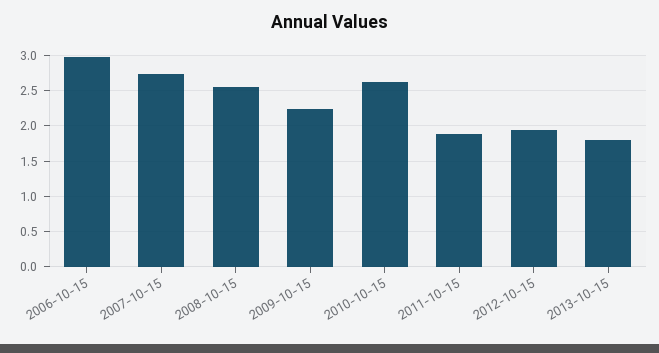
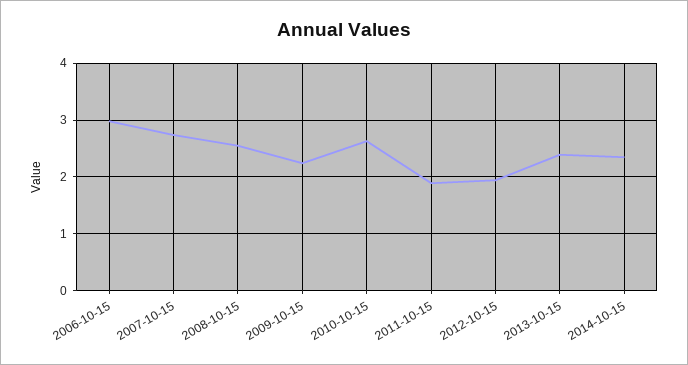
2013-10-15: 1.8 -> 2.4
2014-10-15: none -> 2.4

